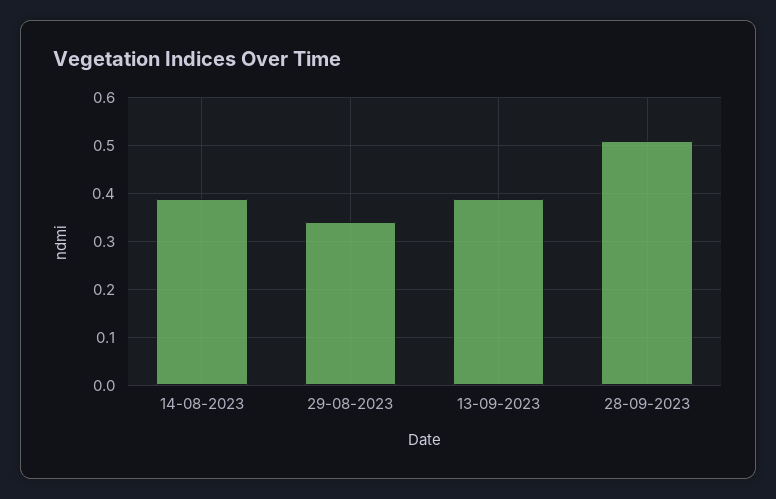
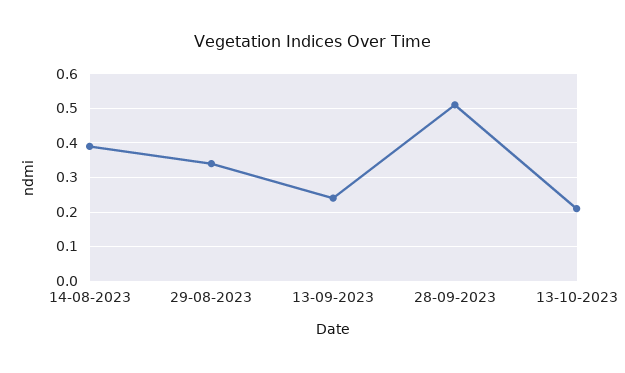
13-09-2023: 0.4 -> 0.25
13-10-2023: none -> 0.2

